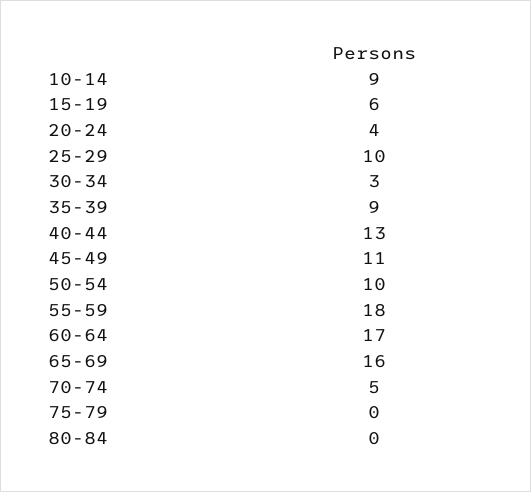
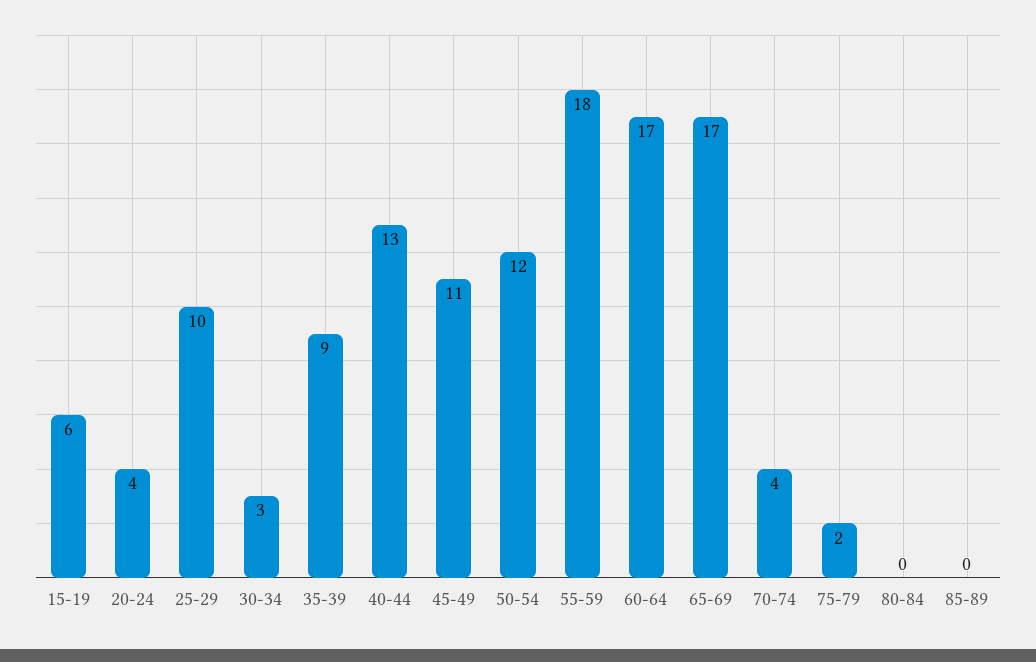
10-14: 9 -> none
50-54: 10 -> 12
65-69: 16 -> 17
70-74: 5 -> 4
75-79: 0 -> 2
85-89: none -> 0

